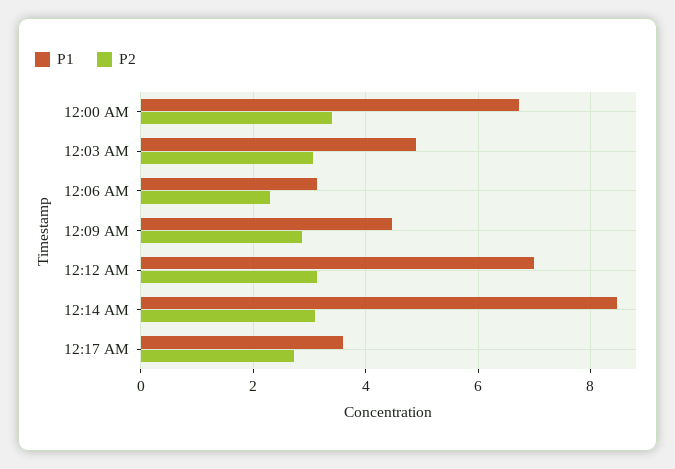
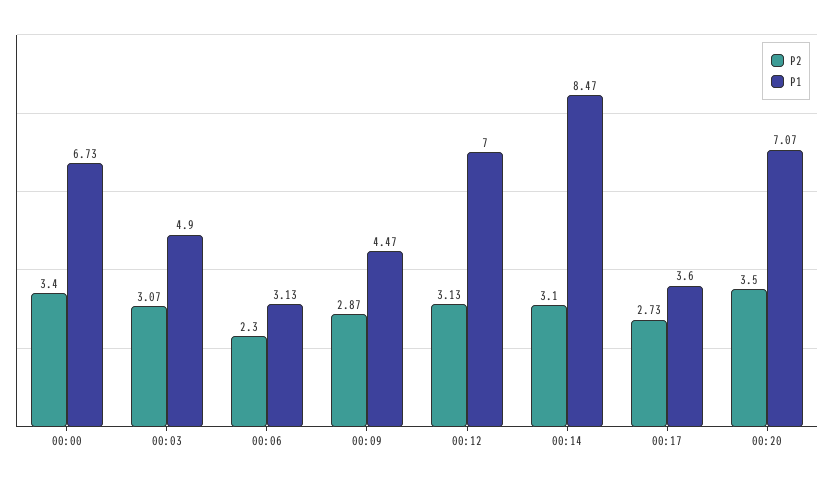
P2, 00:20: none -> 3.5
P1, 00:20: none -> 7.07

